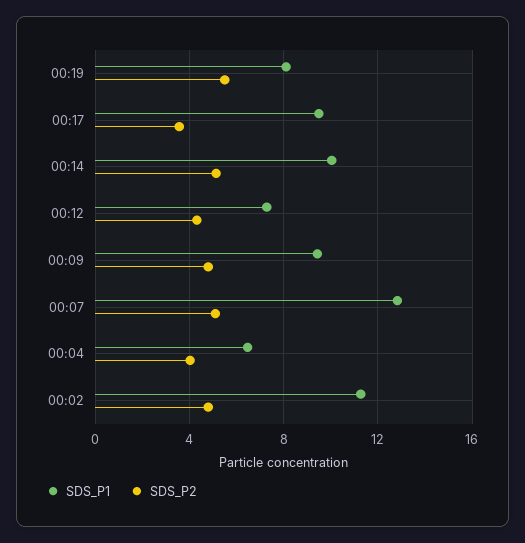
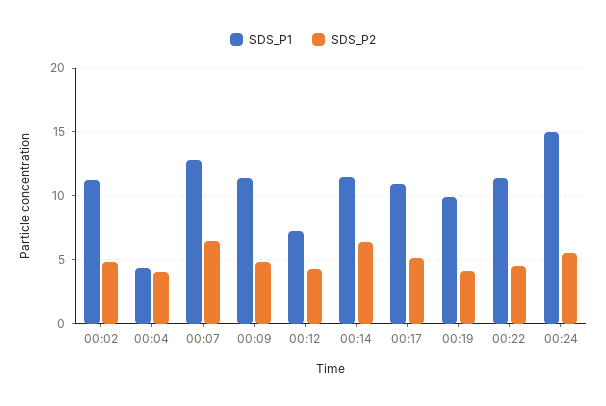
SDS_P1, 00:19: 8 -> 10
SDS_P2, 00:19: 5.5 -> 4
SDS_P1, 00:17: 9.5 -> 11
SDS_P2, 00:17: 3.5 -> 5
SDS_P1, 00:14: 10 -> 11.5
SDS_P2, 00:14: 5 -> 6.5
SDS_P1, 00:09: 9.5 -> 11.5
SDS_P2, 00:07: 5 -> 6.5
SDS_P1, 00:04: 6.5 -> 4.5
SDS_P1, 00:22: none -> 11.5
SDS_P2, 00:22: none -> 4.5
SDS_P1, 00:24: none -> 15
SDS_P2, 00:24: none -> 5.5

